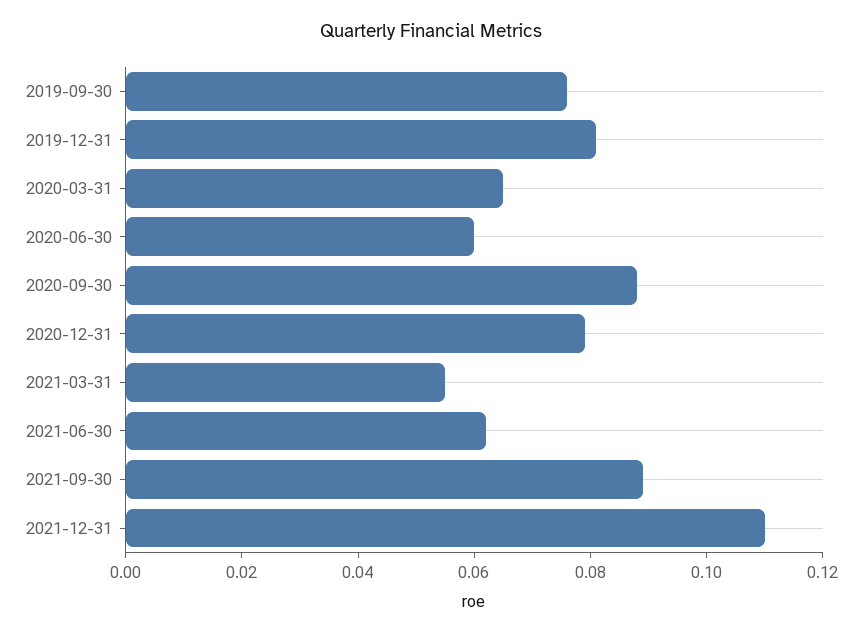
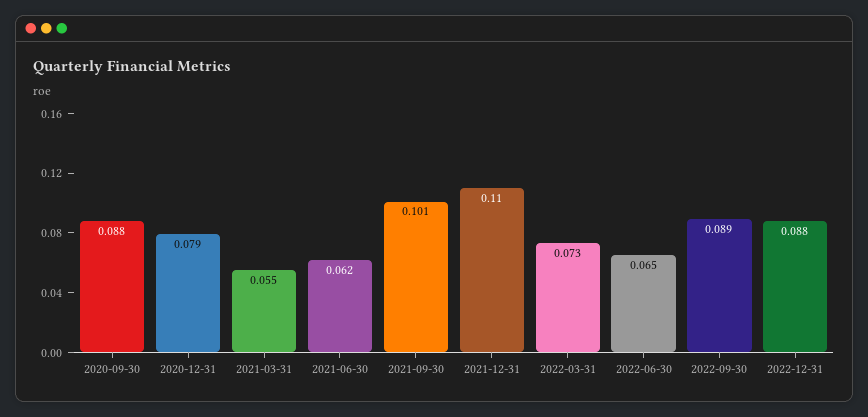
2019-09-30: 0.075 -> none
2019-12-31: 0.08 -> none
2020-03-31: 0.065 -> none
2020-06-30: 0.06 -> none
2021-09-30: 0.09 -> 0.101
2022-03-31: none -> 0.073
2022-06-30: none -> 0.065
2022-09-30: none -> 0.089
2022-12-31: none -> 0.088

